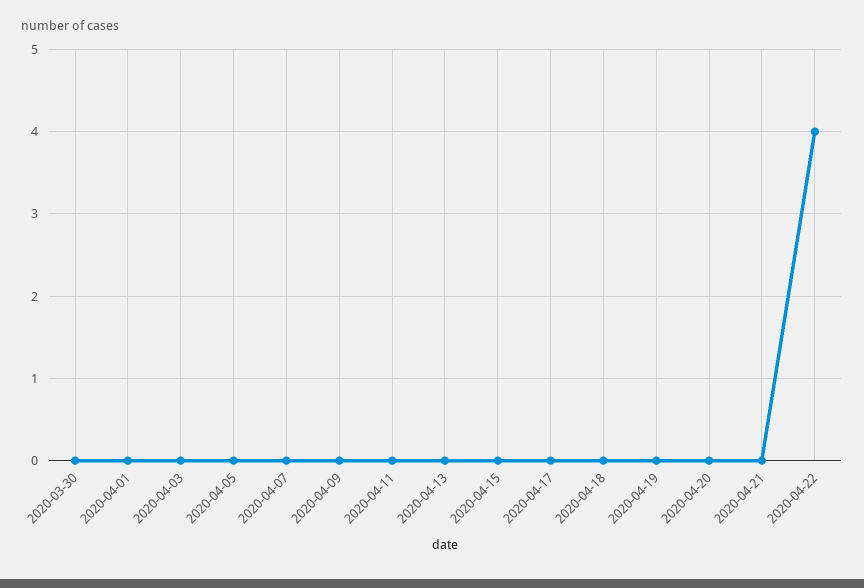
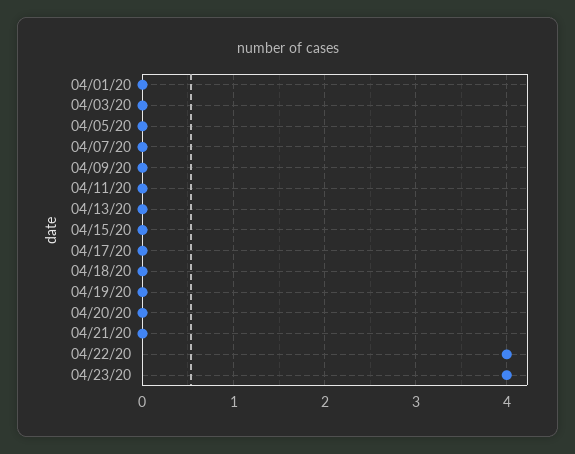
2020-03-30: 0 -> none
04/23/20: none -> 4

